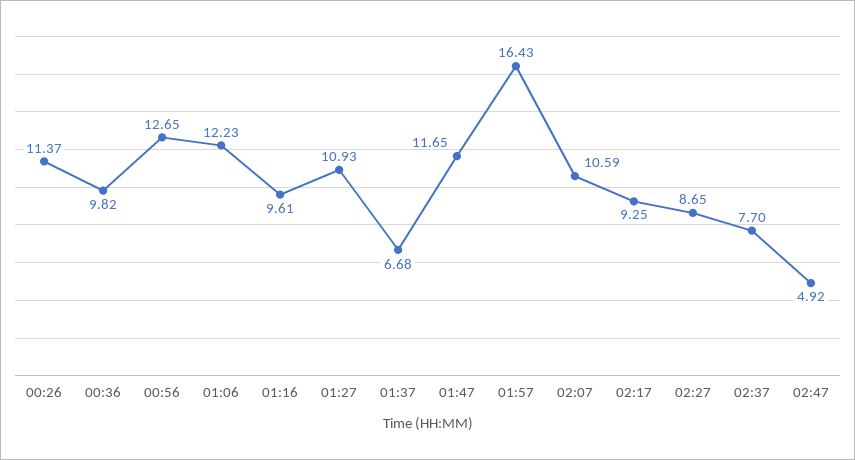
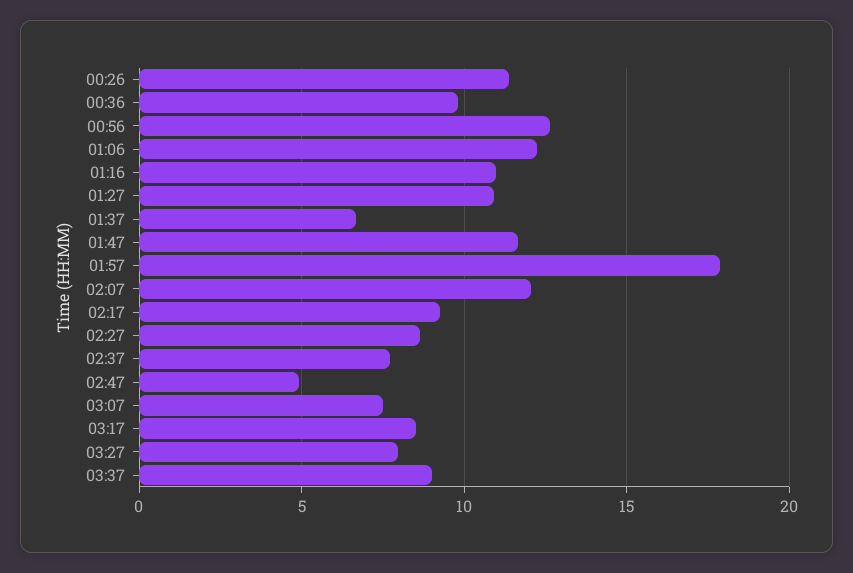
01:16: 9.61 -> 11
01:57: 16.43 -> 18
02:07: 10.59 -> 12
03:07: none -> 7.5
03:17: none -> 8.5
03:27: none -> 8
03:37: none -> 9

